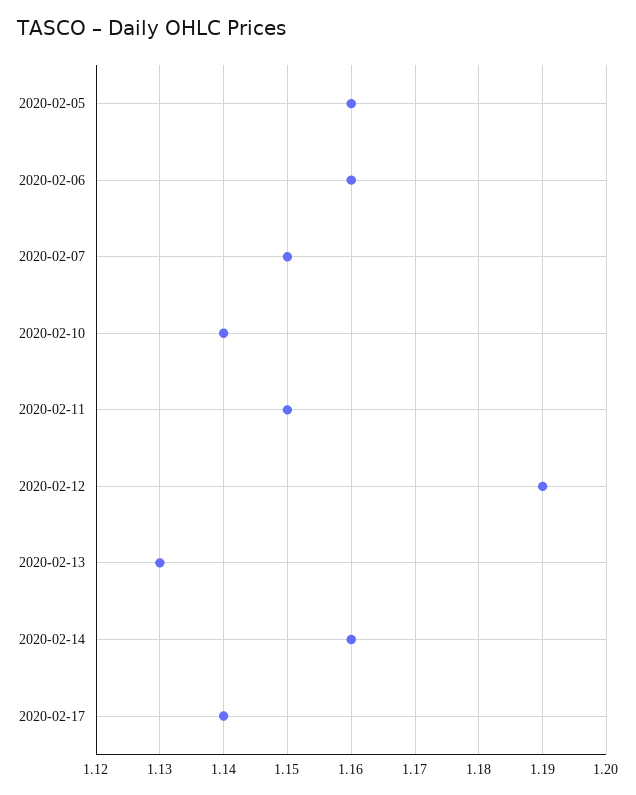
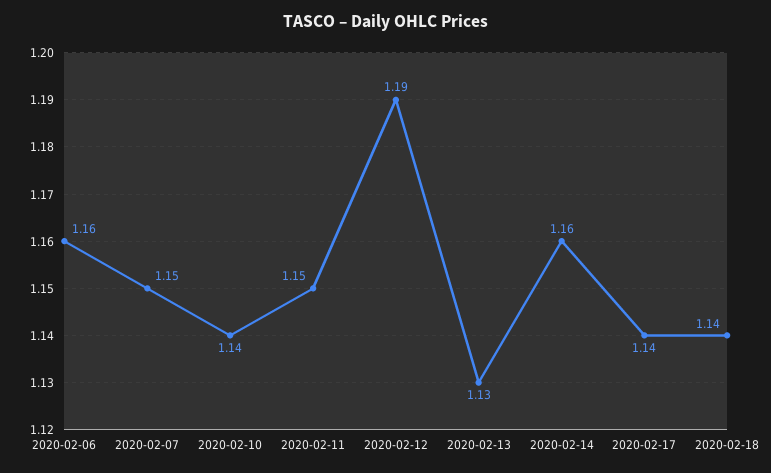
2020-02-05: 1.16 -> none
2020-02-18: none -> 1.14

